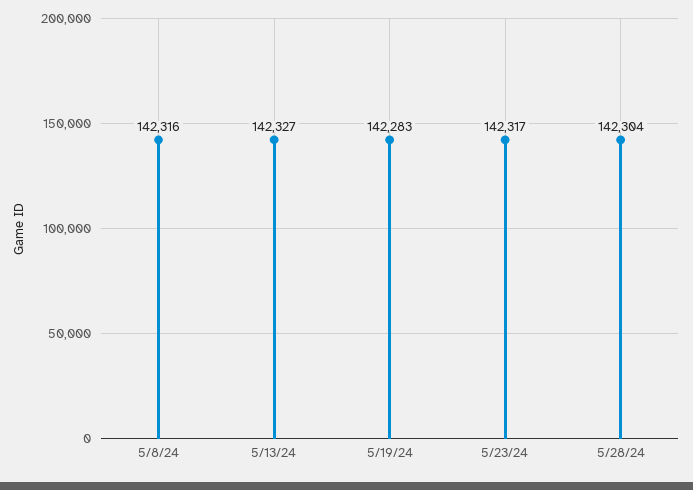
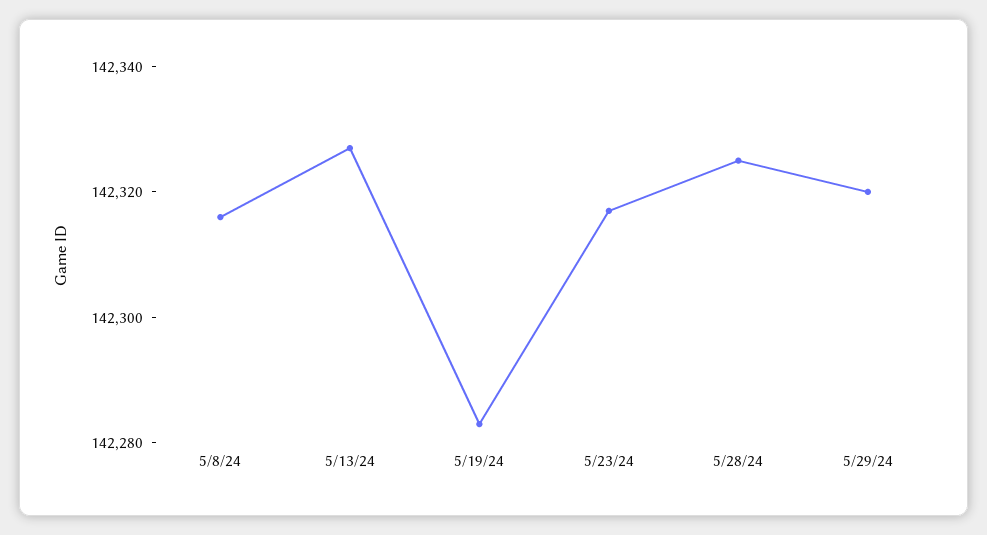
5/28/24: 142304 -> 142325
5/29/24: none -> 142320

